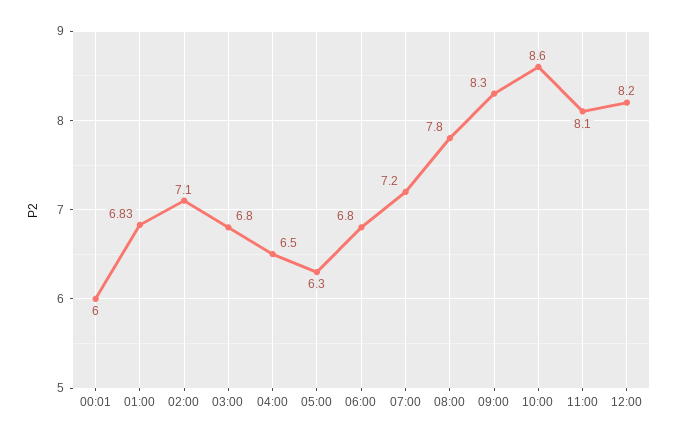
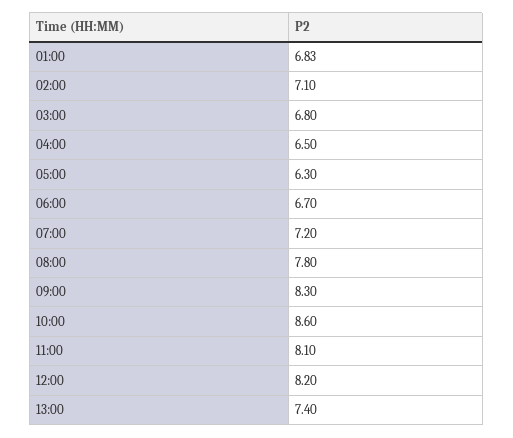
00:01: 6 -> none
06:00: 6.8 -> 6.7
13:00: none -> 7.4

